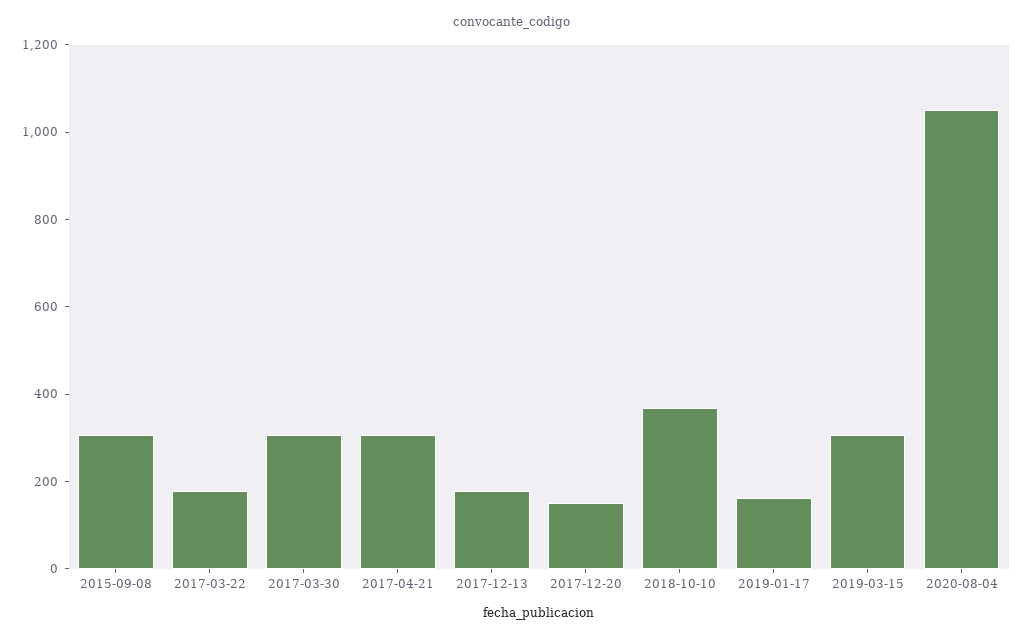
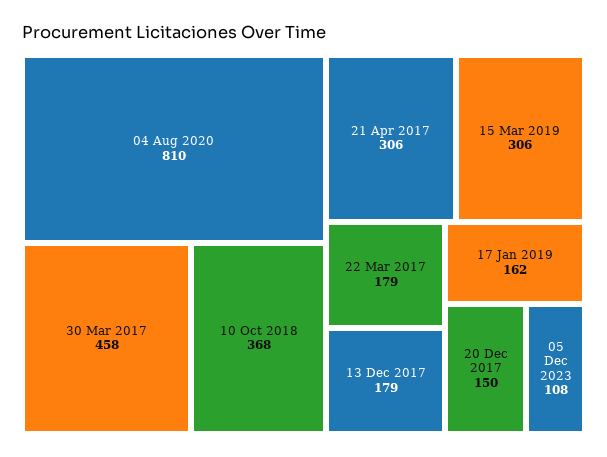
2015-09-08: 300 -> none
2017-03-30: 300 -> 458
2020-08-04: 1050 -> 810
05 Dec 2023: none -> 108

